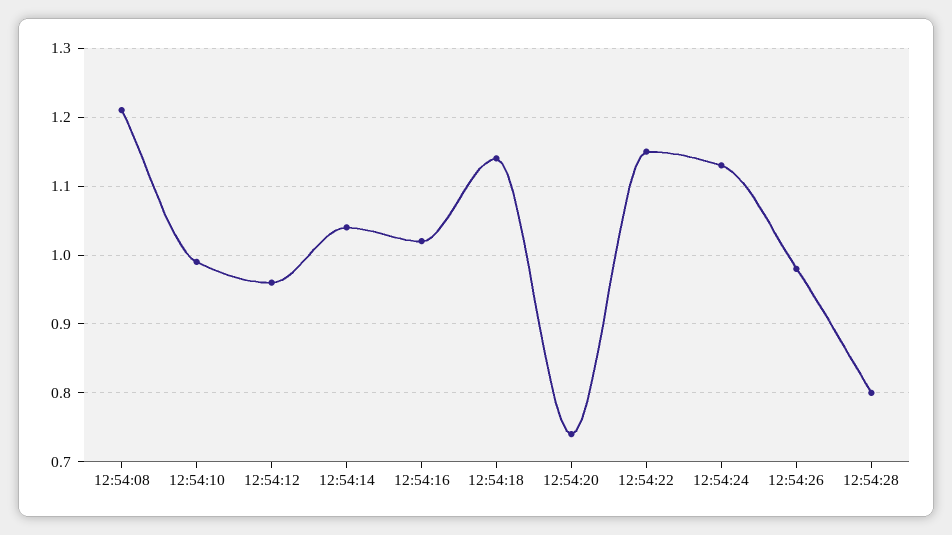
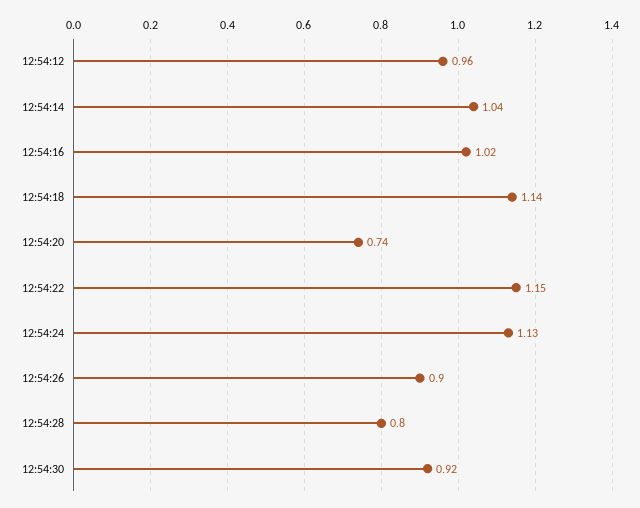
12:54:08: 1.21 -> none
12:54:10: 0.99 -> none
12:54:26: 0.98 -> 0.9
12:54:30: none -> 0.92

